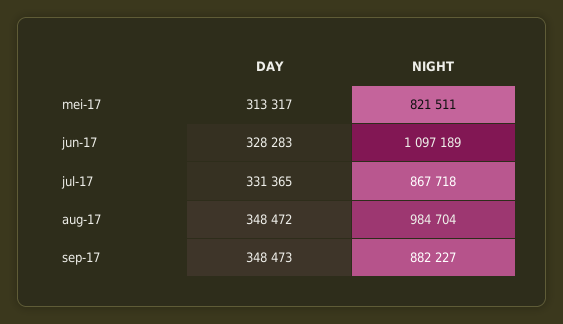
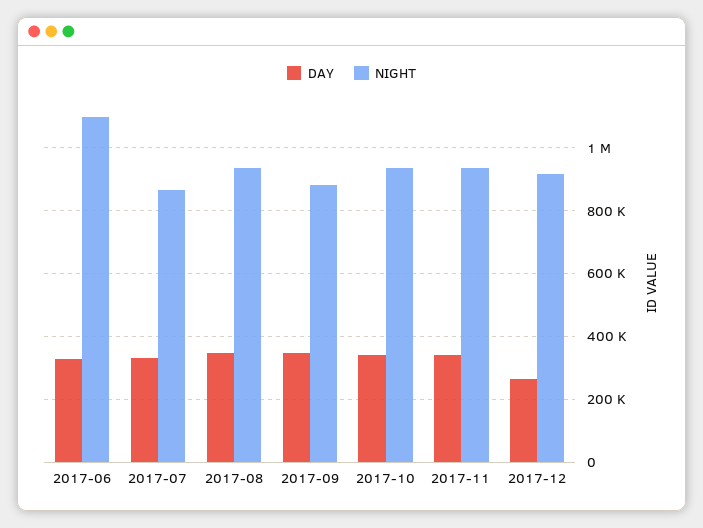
DAY, mei-17: 313317 -> none
NIGHT, mei-17: 821511 -> none
NIGHT, aug-17: 984704 -> 940000
DAY, 2017-10: none -> 340000
NIGHT, 2017-10: none -> 940000
DAY, 2017-11: none -> 340000
NIGHT, 2017-11: none -> 940000
DAY, 2017-12: none -> 260000
NIGHT, 2017-12: none -> 920000

